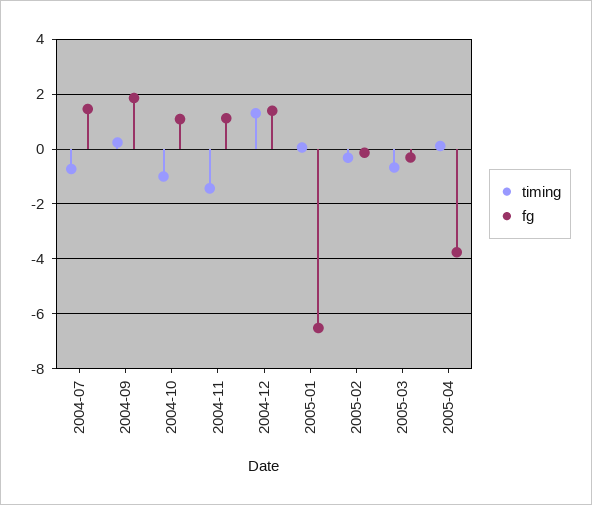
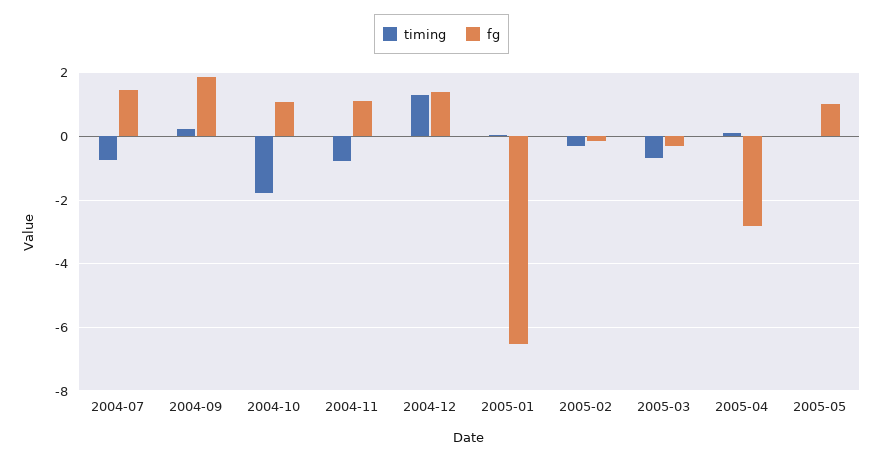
timing, 2004-10: -1 -> -1.8
timing, 2004-11: -1.5 -> -0.8
fg, 2005-04: -3.75 -> -2.8
timing, 2005-05: none -> 0
fg, 2005-05: none -> 1

